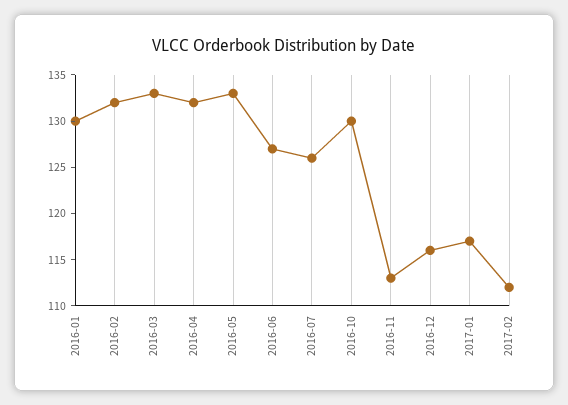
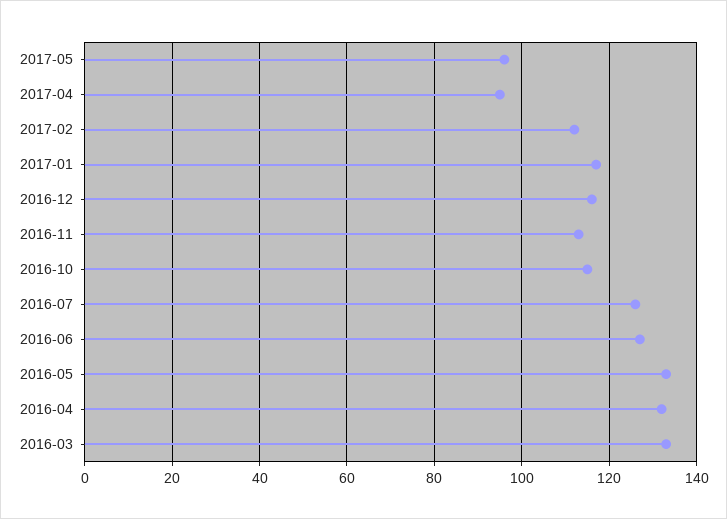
2016-01: 130 -> none
2016-02: 132 -> none
2016-10: 130 -> 115
2017-05: none -> 95
2017-04: none -> 95

